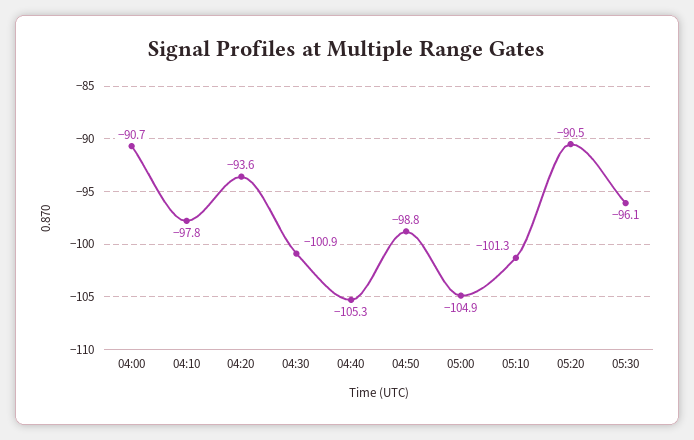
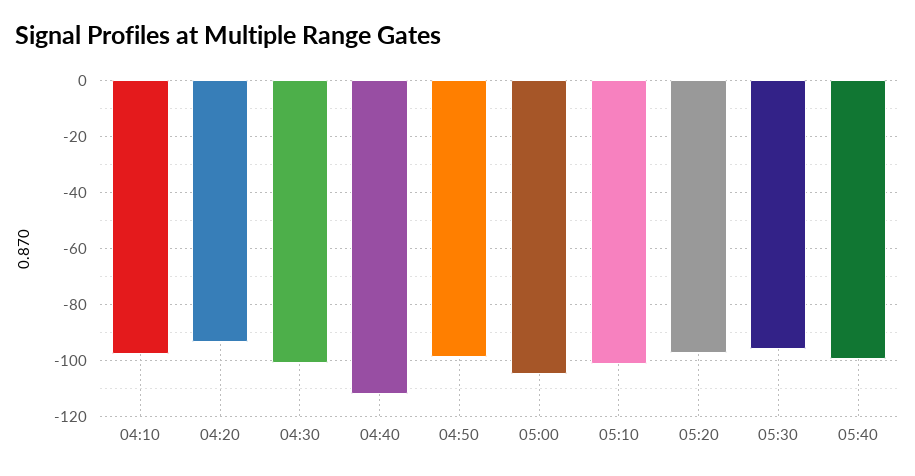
04:00: -90.7 -> none
04:40: -105.3 -> -112.5
05:20: -90.5 -> -97.5
05:40: none -> -100

